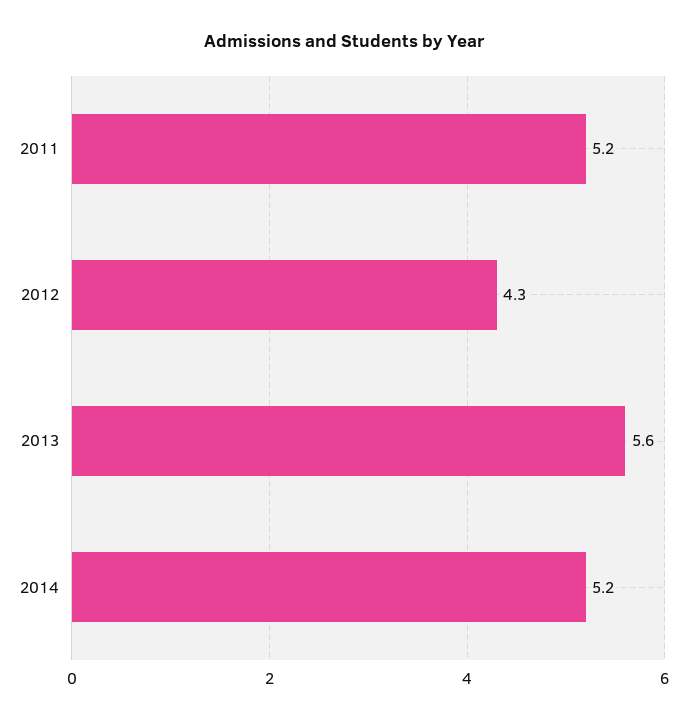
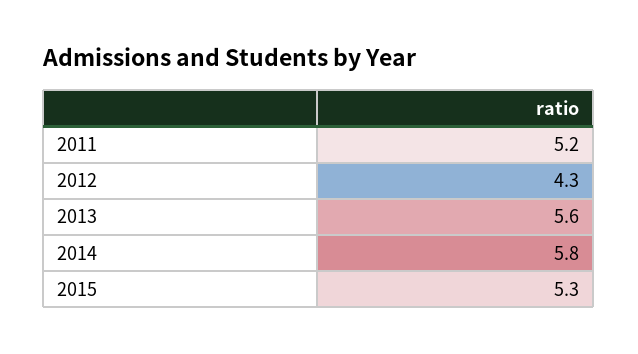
2014: 5.2 -> 5.8
2015: none -> 5.3

